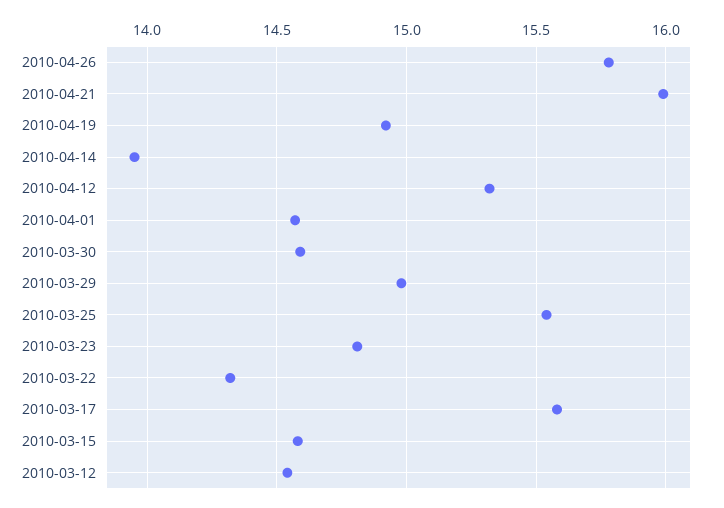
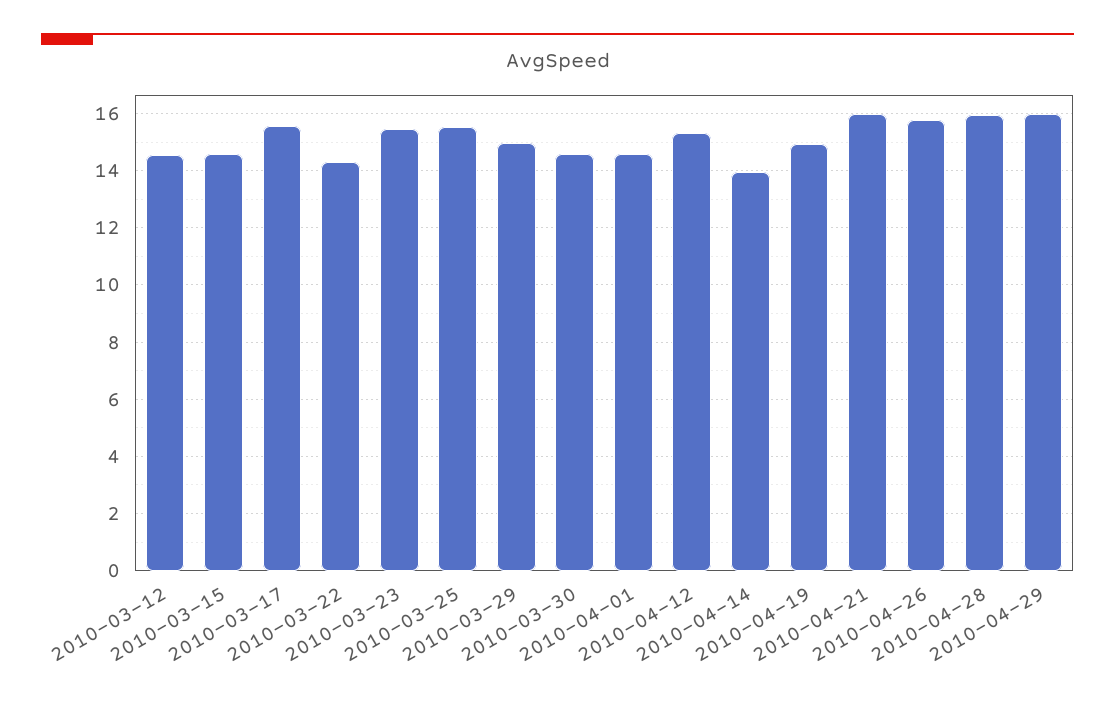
2010-03-23: 14.8 -> 15.5
2010-04-28: none -> 16
2010-04-29: none -> 16

